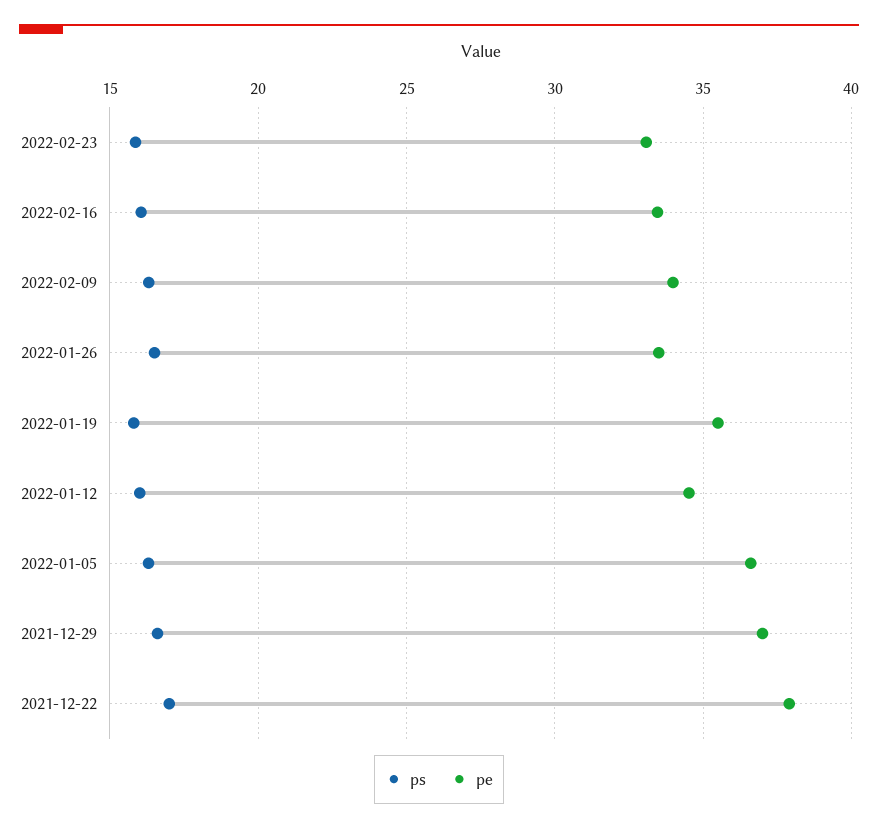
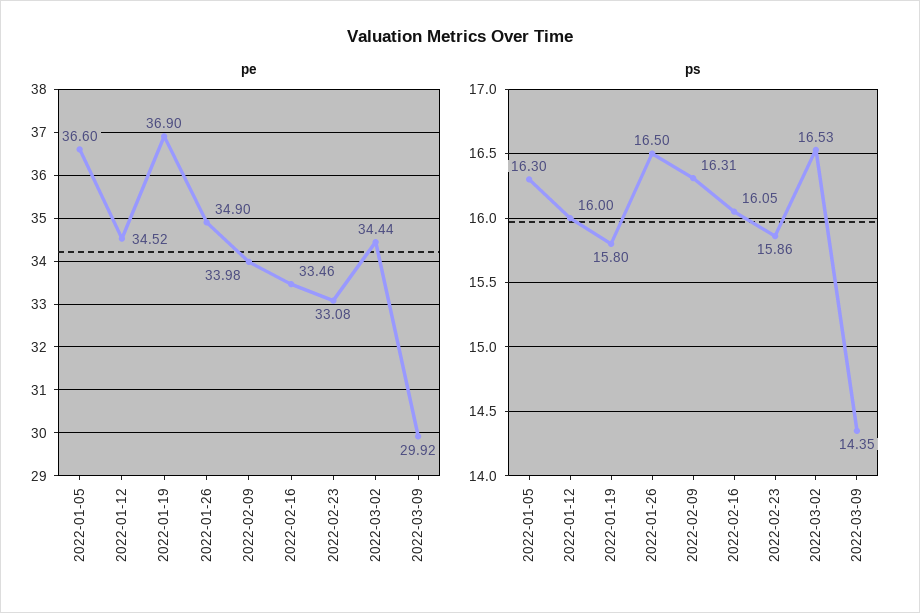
pe, 2022-01-26: 33.5 -> 34.9
pe, 2022-01-19: 35.5 -> 36.9
ps, 2021-12-29: 16.5 -> none
pe, 2021-12-29: 37 -> none
ps, 2021-12-22: 17 -> none
pe, 2021-12-22: 38 -> none
pe, 2022-03-02: none -> 34.44
pe, 2022-03-09: none -> 29.92
ps, 2022-03-02: none -> 16.53
ps, 2022-03-09: none -> 14.35

